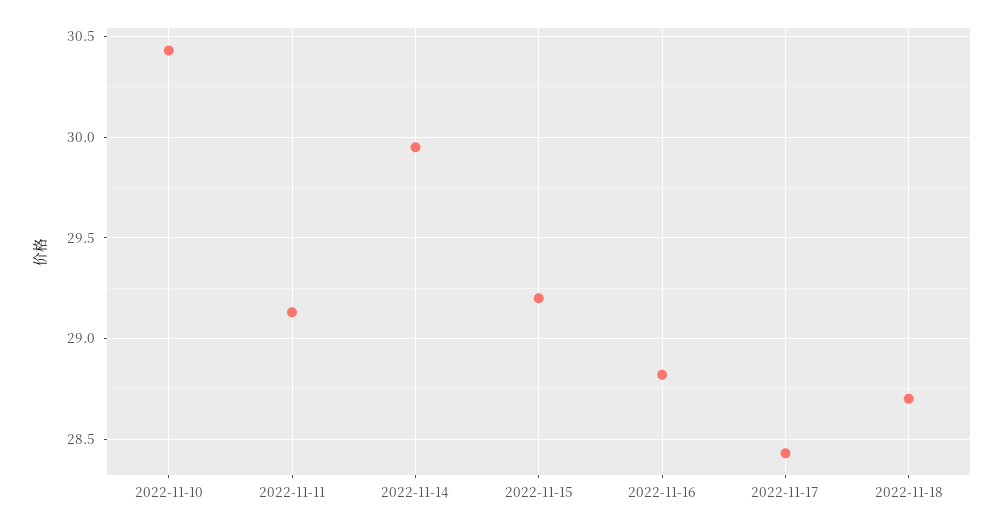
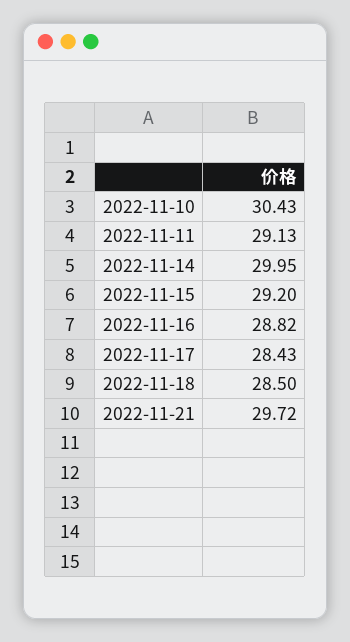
2022-11-18: 28.7 -> 28.5
2022-11-21: none -> 29.72

